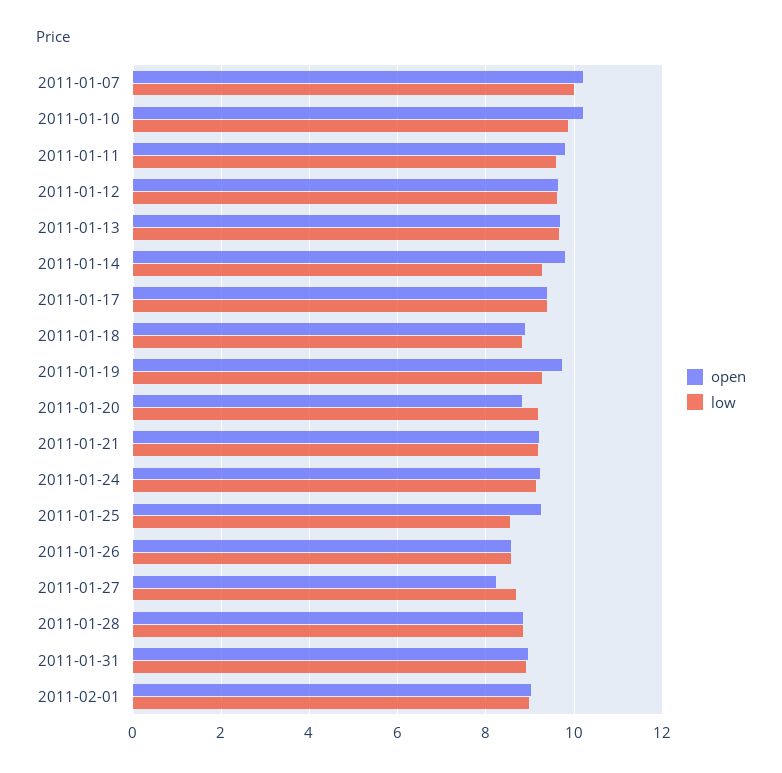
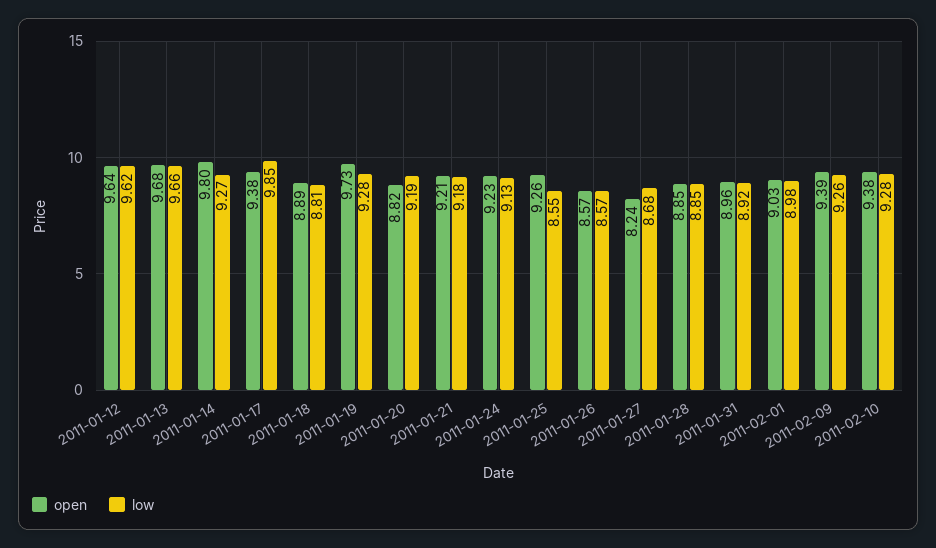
open, 2011-01-07: 10.2 -> none
low, 2011-01-07: 10 -> none
open, 2011-01-10: 10.2 -> none
low, 2011-01-10: 9.8 -> none
open, 2011-01-11: 9.8 -> none
low, 2011-01-11: 9.6 -> none
low, 2011-01-17: 9.4 -> 9.85
open, 2011-02-09: none -> 9.39
low, 2011-02-09: none -> 9.26
open, 2011-02-10: none -> 9.38
low, 2011-02-10: none -> 9.28

